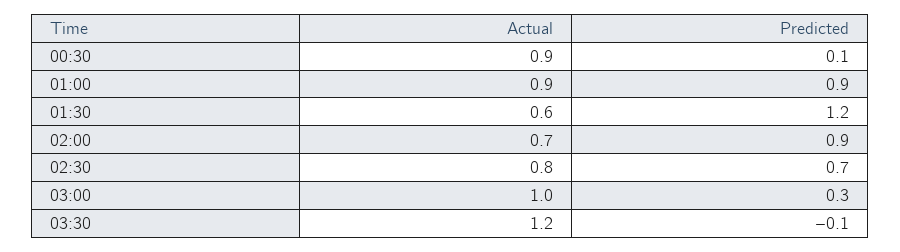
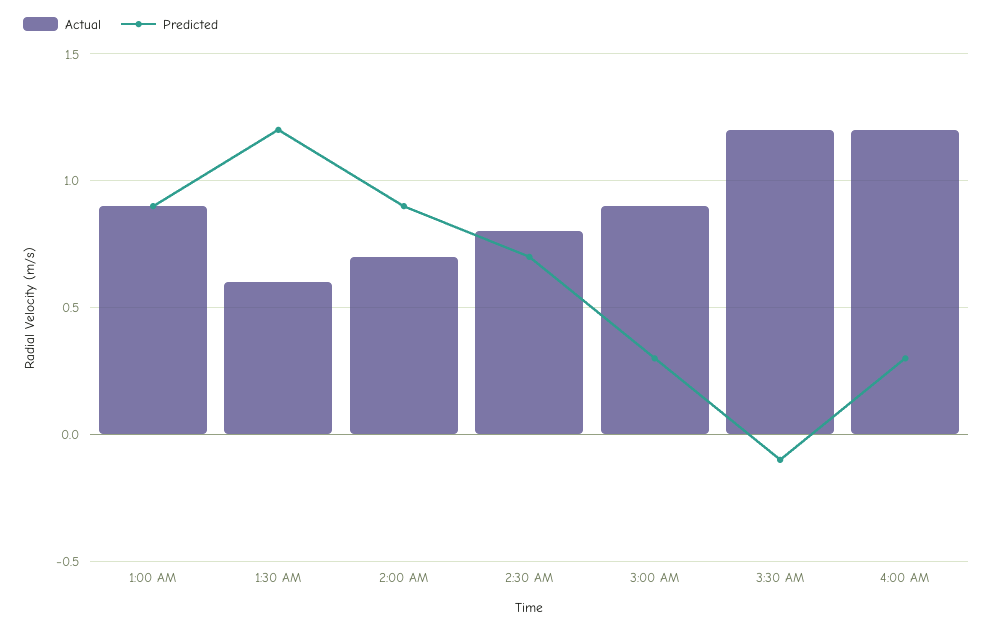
Actual, 00:30: 0.9 -> none
Predicted, 00:30: 0.1 -> none
Actual, 03:00: 1 -> 0.9
Actual, 4:00 AM: none -> 1.2
Predicted, 4:00 AM: none -> 0.3

